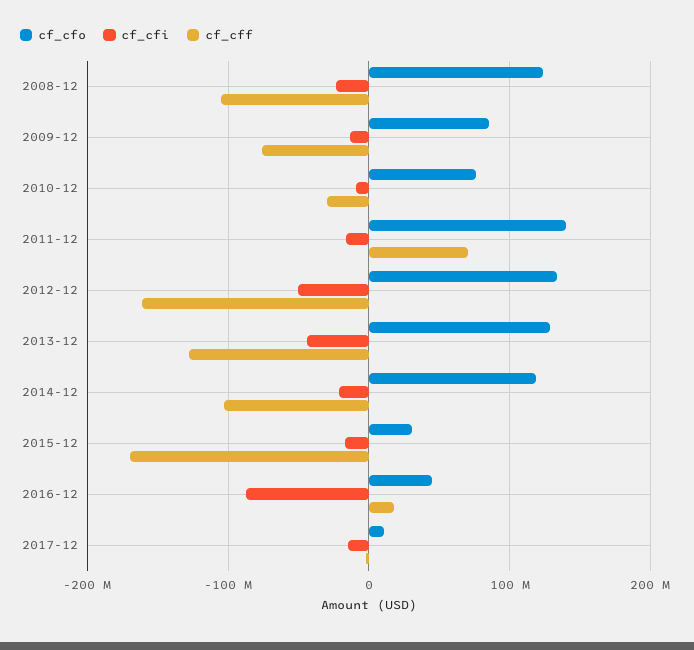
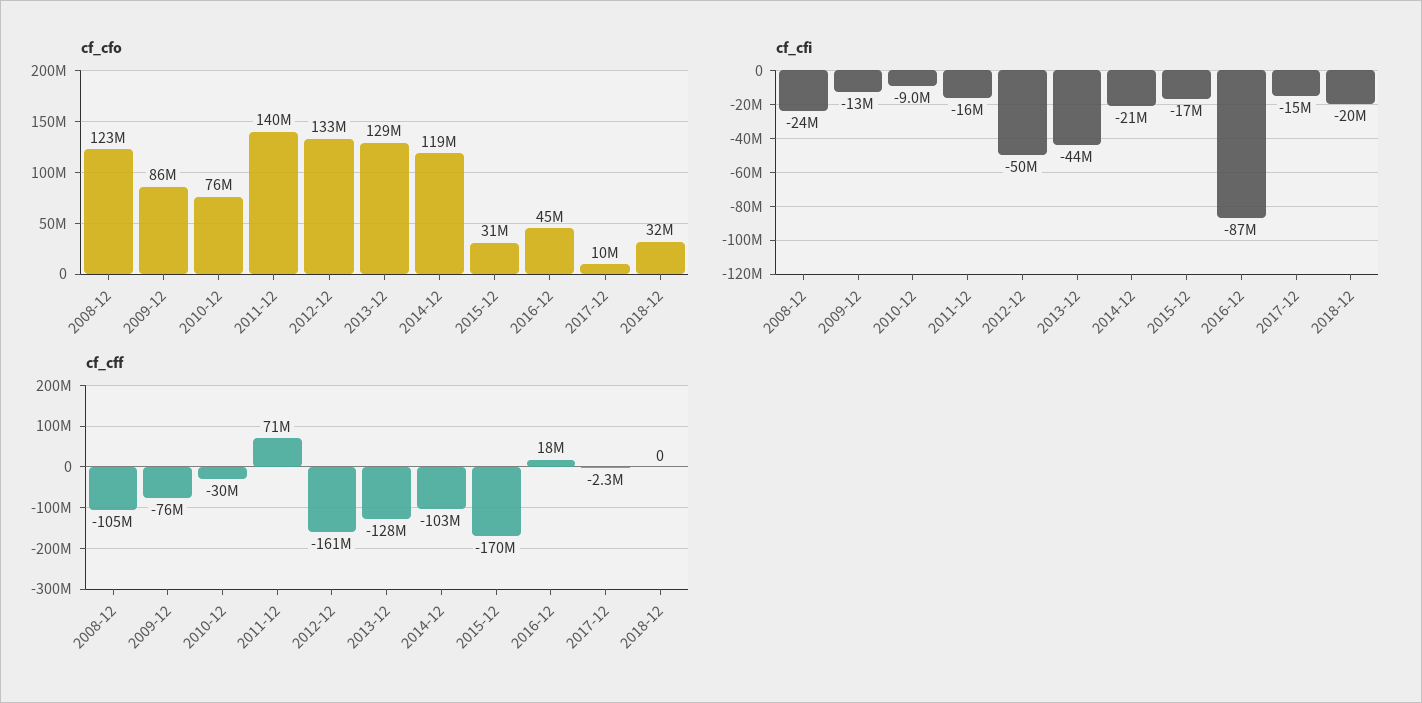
cf_cfo, 2018-12: none -> 32000000
cf_cfi, 2018-12: none -> -20000000
cf_cff, 2018-12: none -> 0

